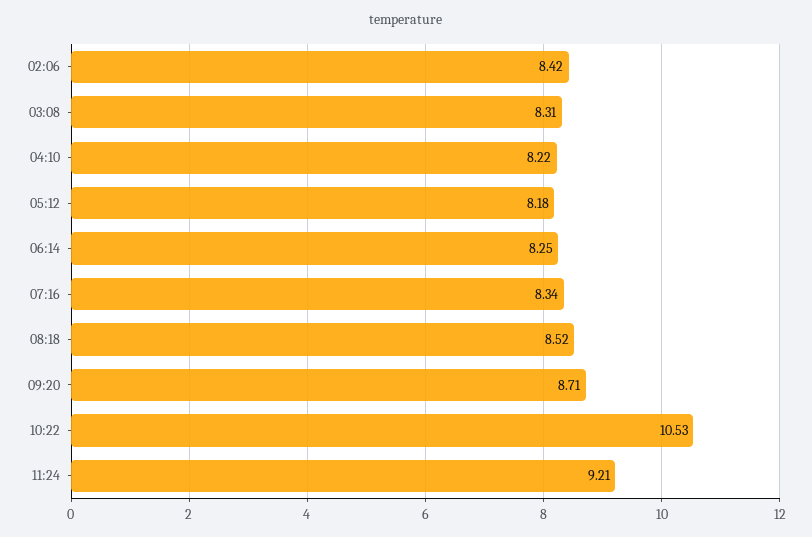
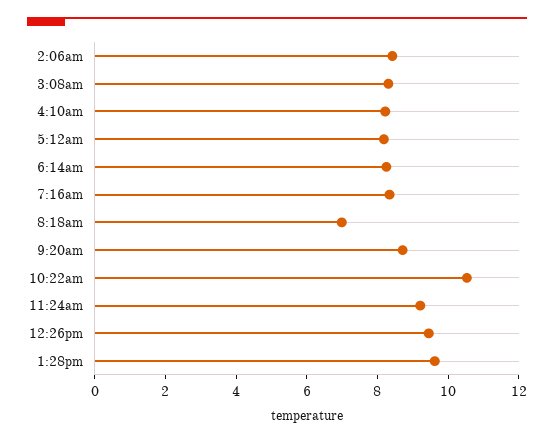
08:18: 8.52 -> 7
12:26pm: none -> 9.5
1:28pm: none -> 9.5

